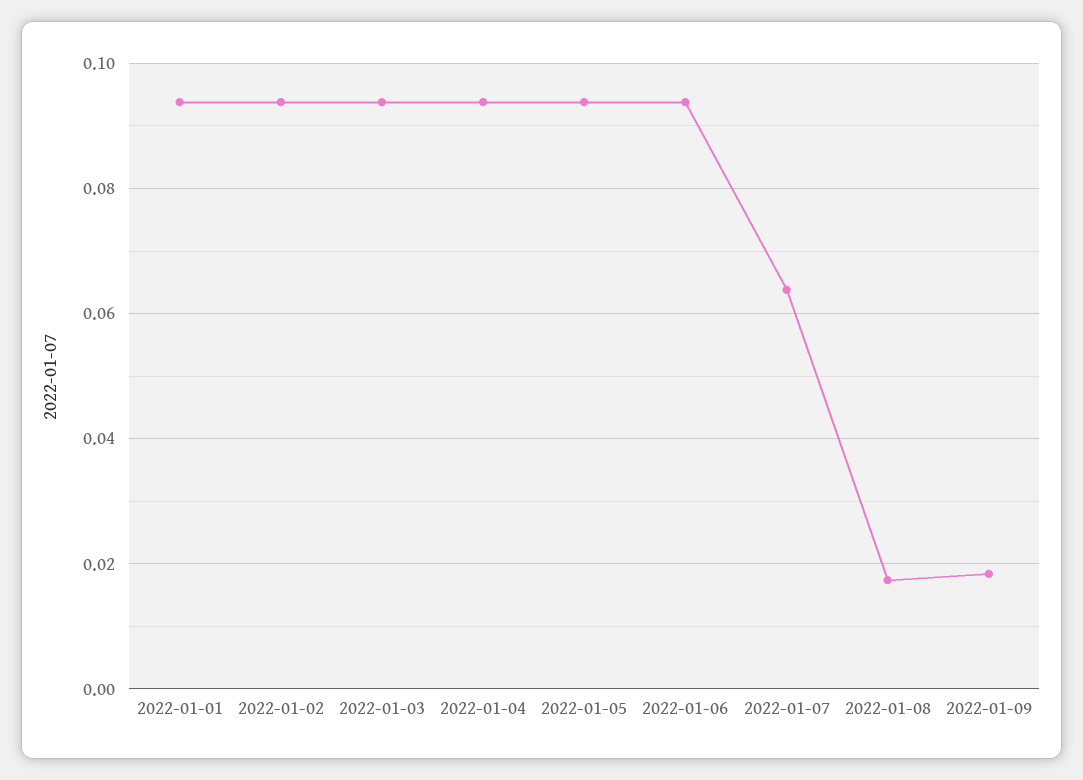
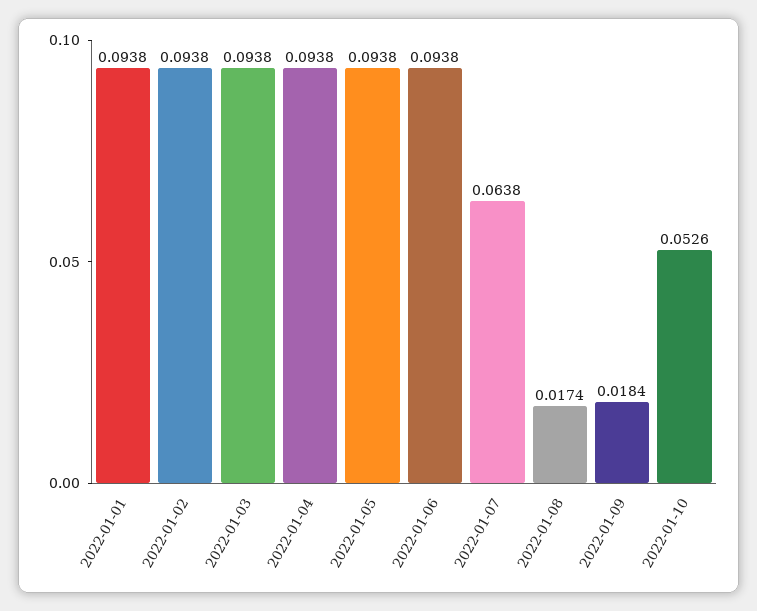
2022-01-10: none -> 0.0526

